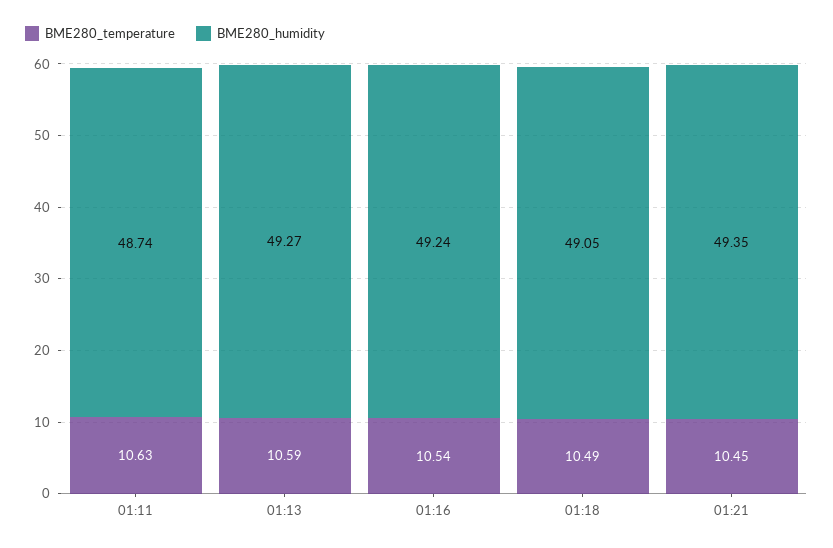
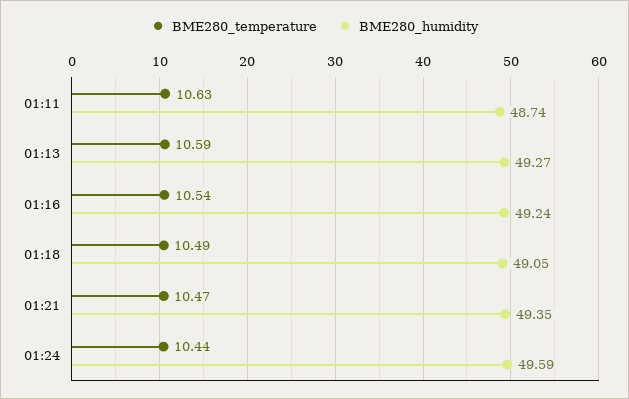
BME280_temperature, 01:21: 10.45 -> 10.47
BME280_temperature, 01:24: none -> 10.44
BME280_humidity, 01:24: none -> 49.59

